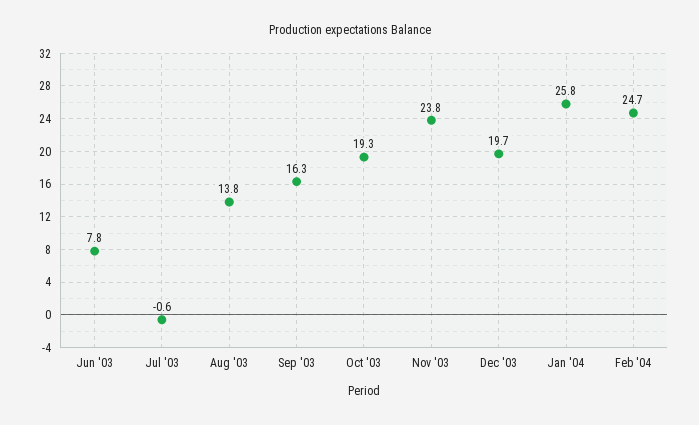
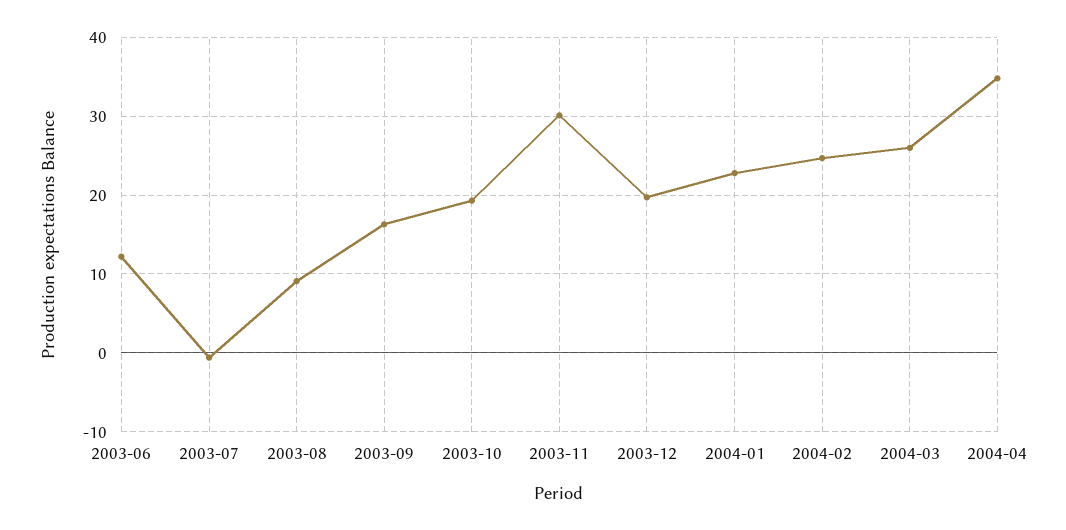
Jun '03: 7.8 -> 12
Aug '03: 13.8 -> 9
Nov '03: 23.8 -> 30
Jan '04: 25.8 -> 23
2004-03: none -> 26
2004-04: none -> 35

